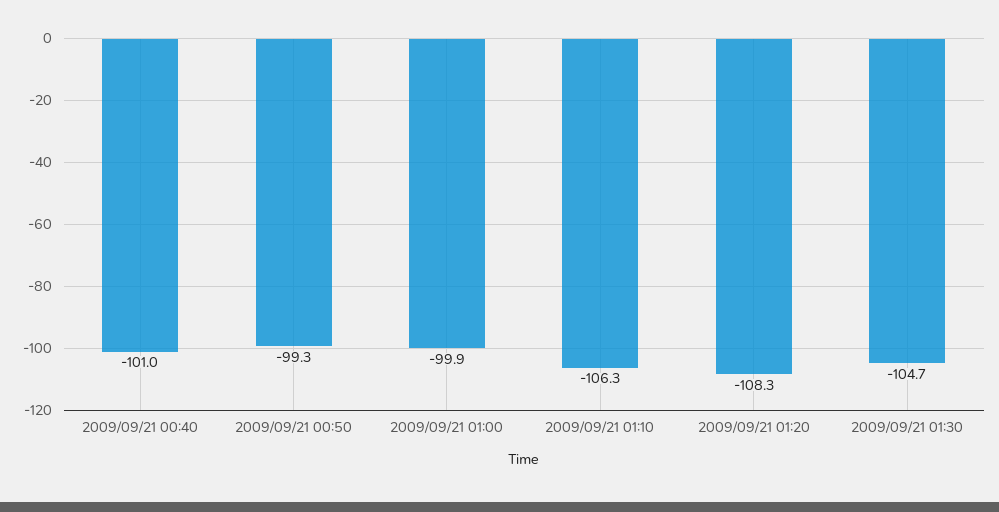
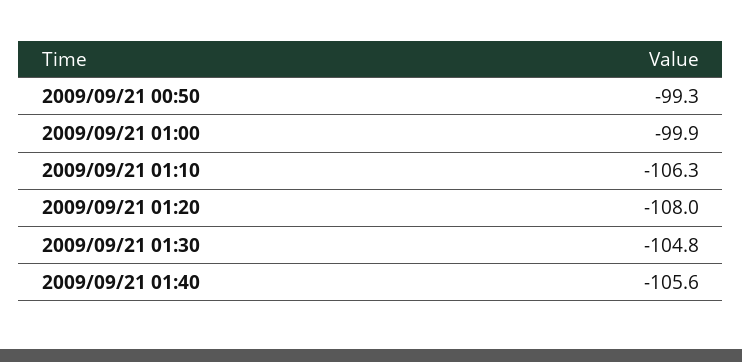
2009/09/21 00:40: -101 -> none
2009/09/21 01:20: -108.3 -> -108
2009/09/21 01:30: -104.7 -> -104.8
2009/09/21 01:40: none -> -105.6

